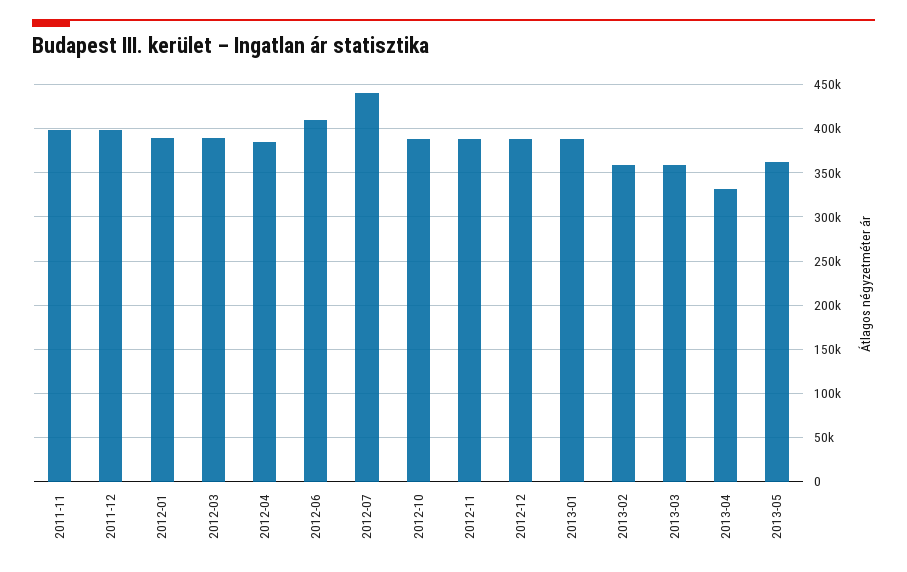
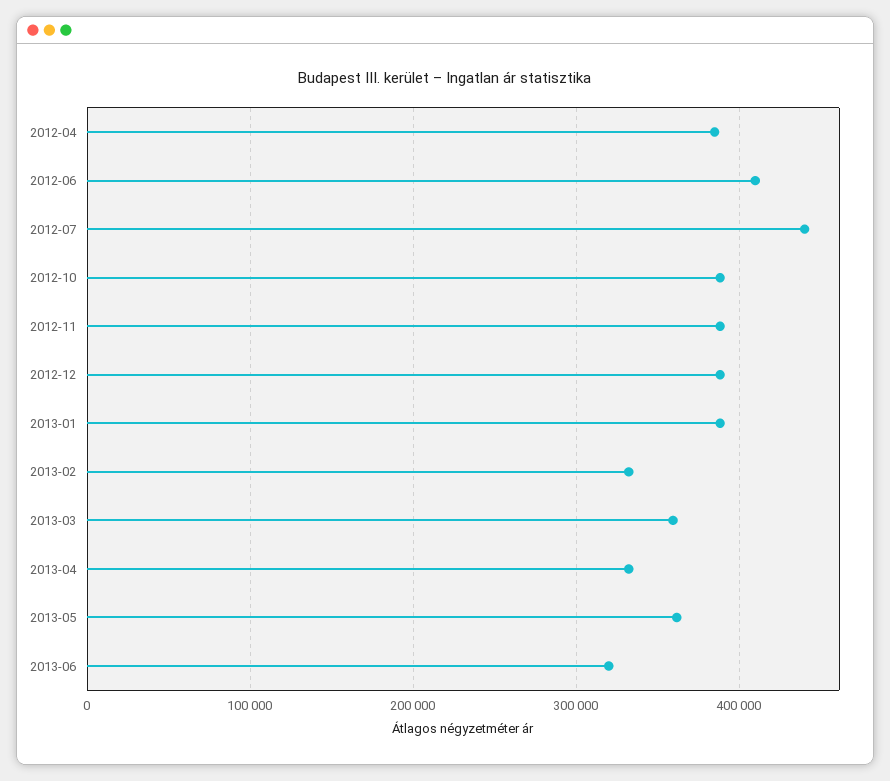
2011-11: 400000 -> none
2011-12: 400000 -> none
2012-01: 390000 -> none
2012-03: 390000 -> none
2013-02: 360000 -> 330000
2013-06: none -> 320000

